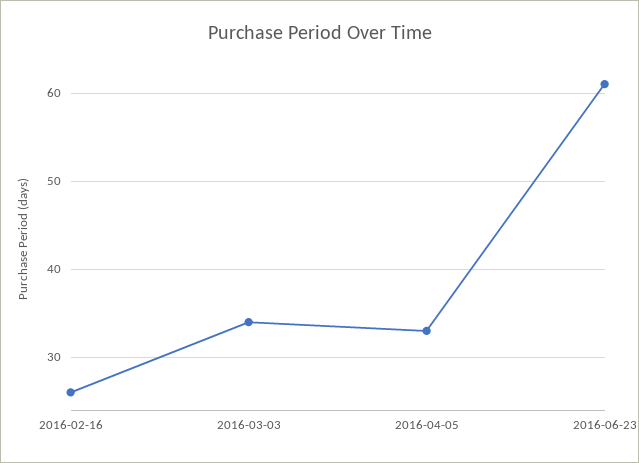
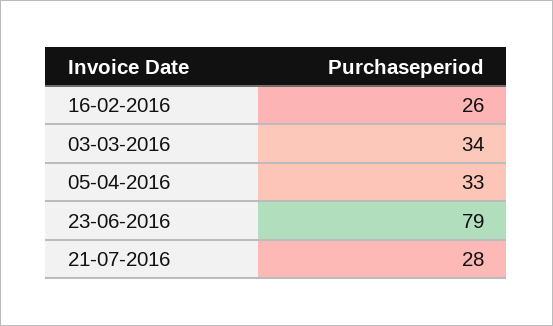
2016-06-23: 61 -> 79
21-07-2016: none -> 28

